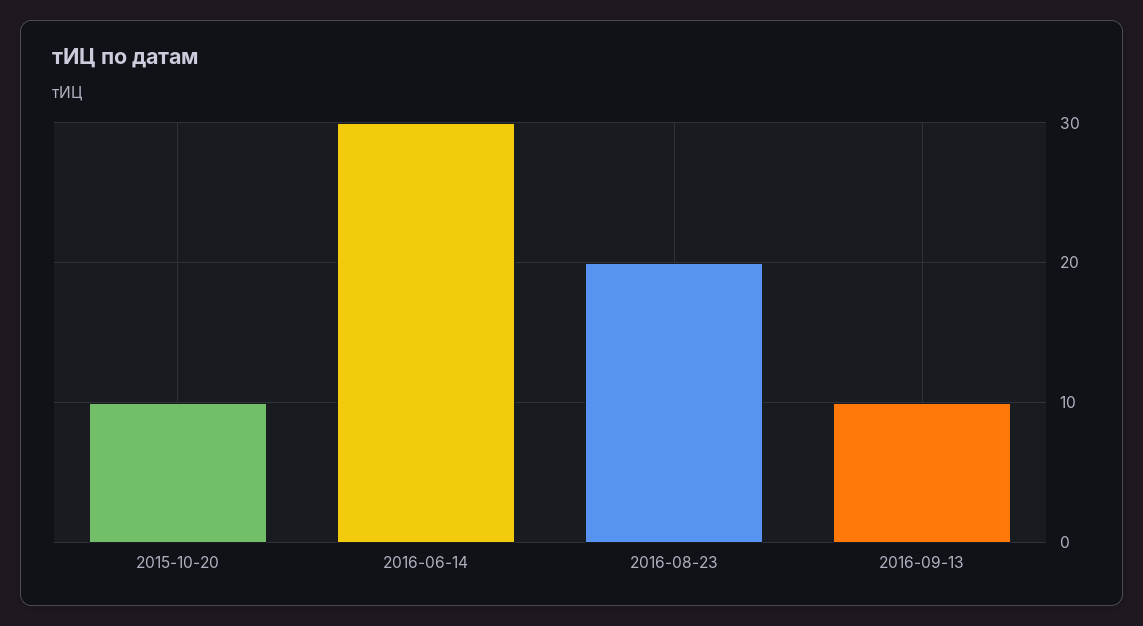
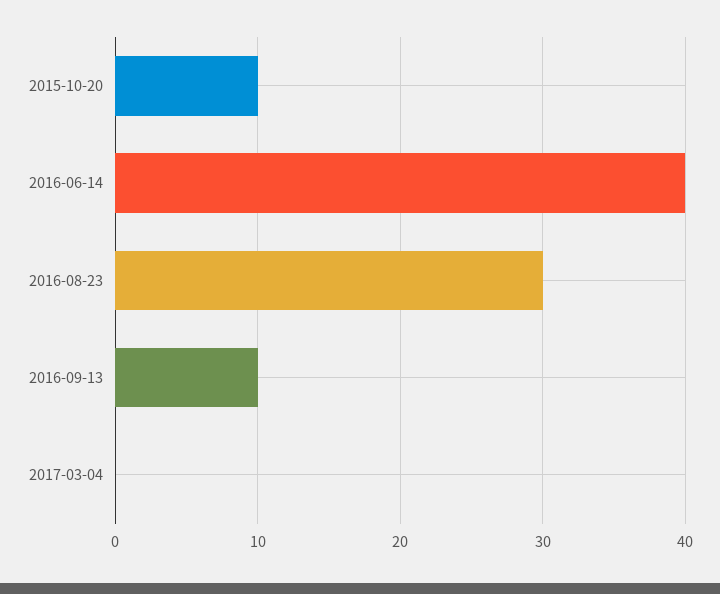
2016-06-14: 30 -> 40
2016-08-23: 20 -> 30
2017-03-04: none -> 0

